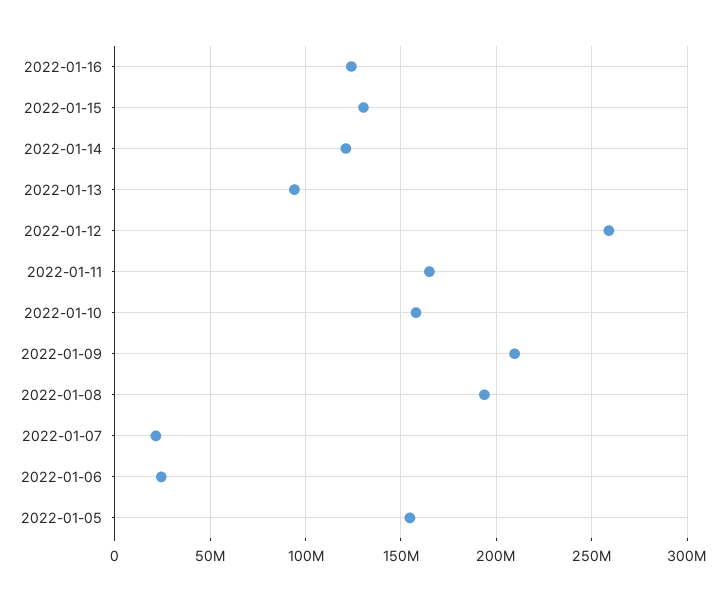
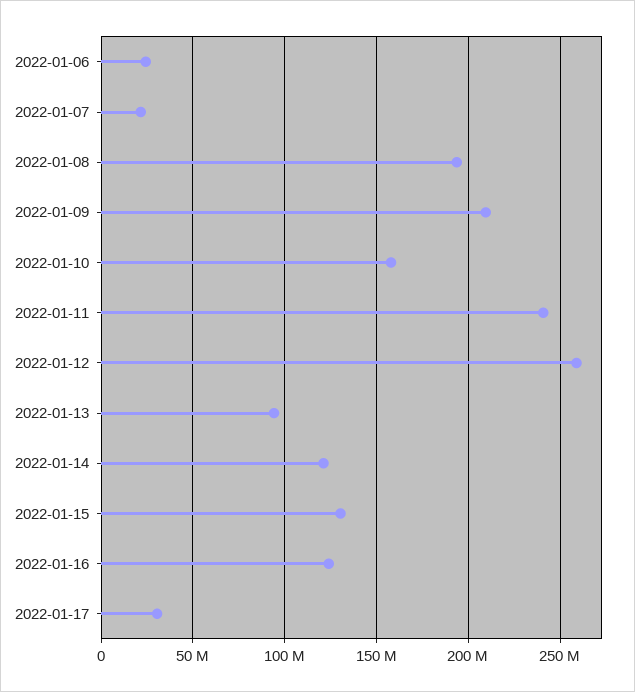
2022-01-11: 165000000 -> 240000000
2022-01-05: 155000000 -> none
2022-01-17: none -> 30000000

